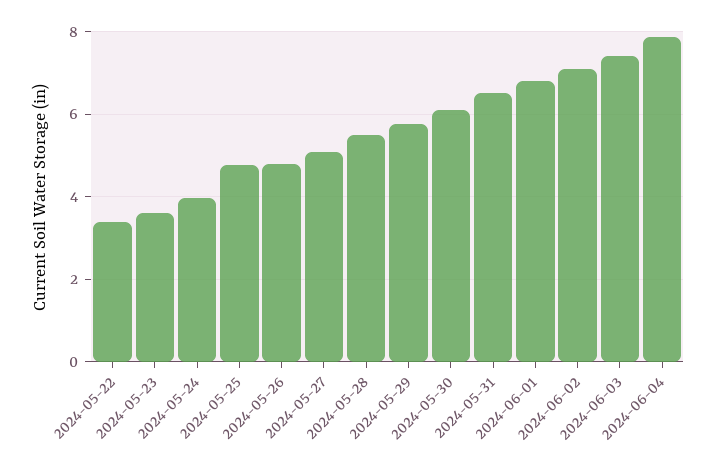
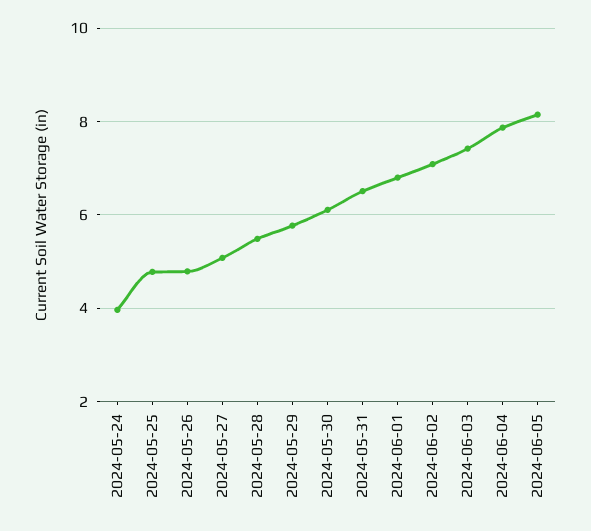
2024-05-22: 3.4 -> none
2024-05-23: 3.6 -> none
2024-06-05: none -> 8.2

